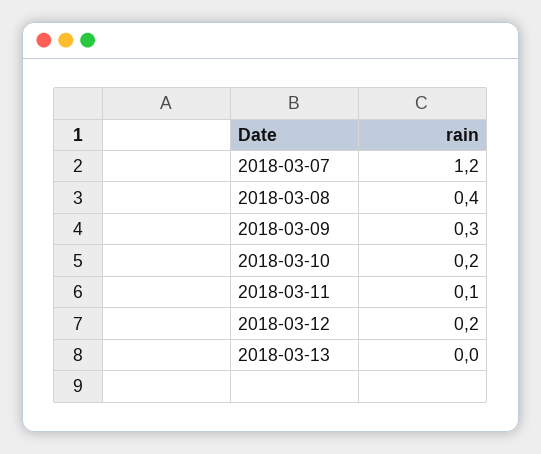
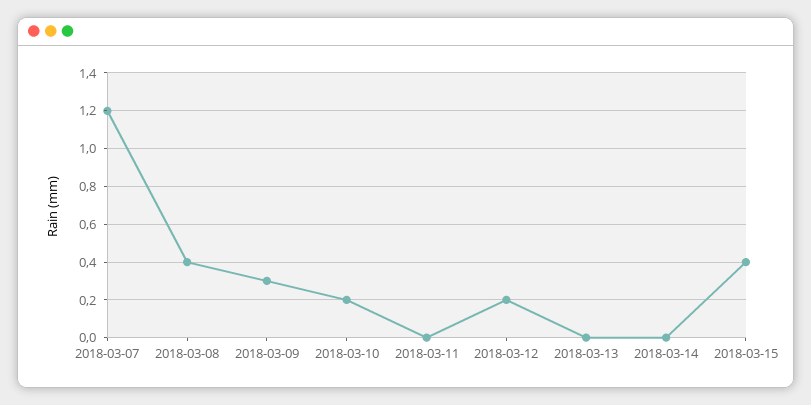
2018-03-11: 0.1 -> 0
2018-03-14: none -> 0
2018-03-15: none -> 0.4

